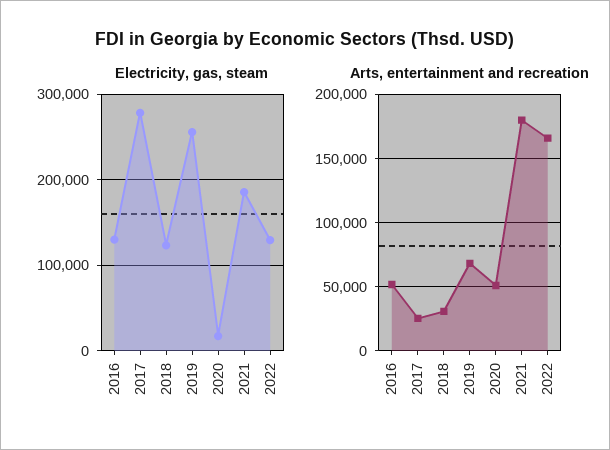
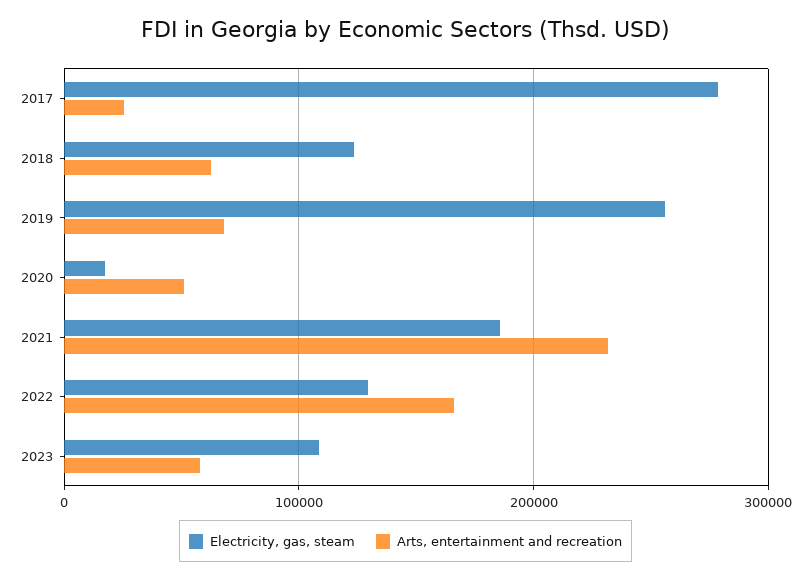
Electricity, gas, steam, 2016: 130000 -> none
Arts, entertainment and recreation, 2016: 50000 -> none
Arts, entertainment and recreation, 2018: 30000 -> 60000
Arts, entertainment and recreation, 2021: 180000 -> 230000
Electricity, gas, steam, 2023: none -> 110000
Arts, entertainment and recreation, 2023: none -> 60000

